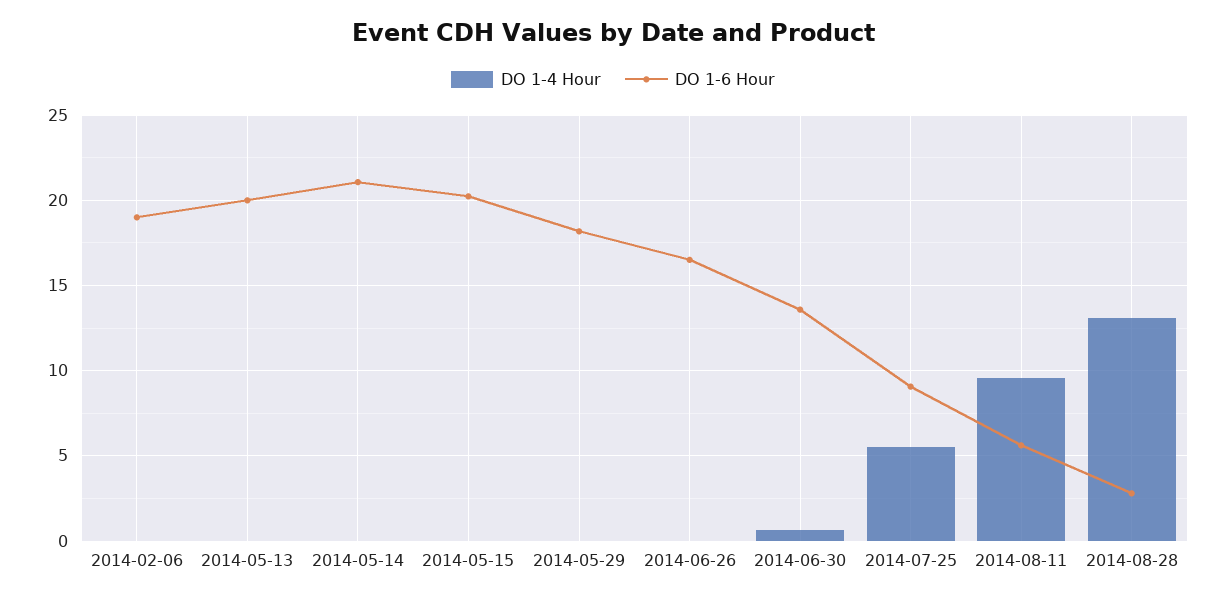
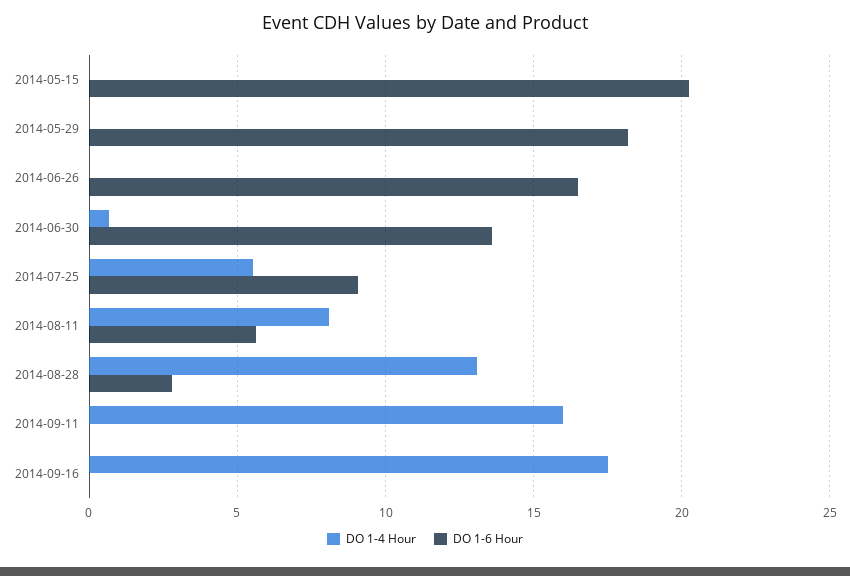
DO 1-4 Hour, 2014-02-06: 0 -> none
DO 1-6 Hour, 2014-02-06: 19 -> none
DO 1-4 Hour, 2014-05-13: 0 -> none
DO 1-6 Hour, 2014-05-13: 20 -> none
DO 1-4 Hour, 2014-05-14: 0 -> none
DO 1-6 Hour, 2014-05-14: 21 -> none
DO 1-4 Hour, 2014-08-11: 9.5 -> 8
DO 1-4 Hour, 2014-09-11: none -> 16
DO 1-6 Hour, 2014-09-11: none -> 0
DO 1-4 Hour, 2014-09-16: none -> 17.5
DO 1-6 Hour, 2014-09-16: none -> 0

